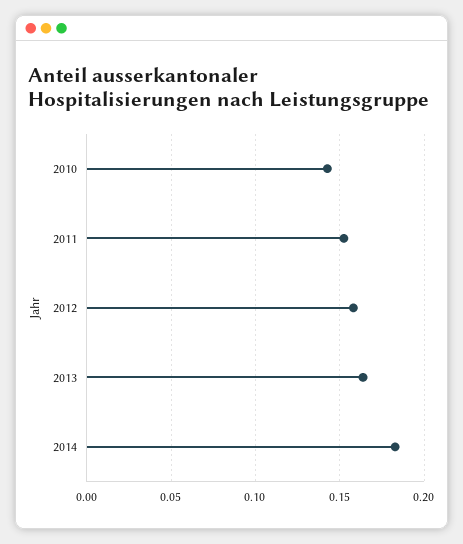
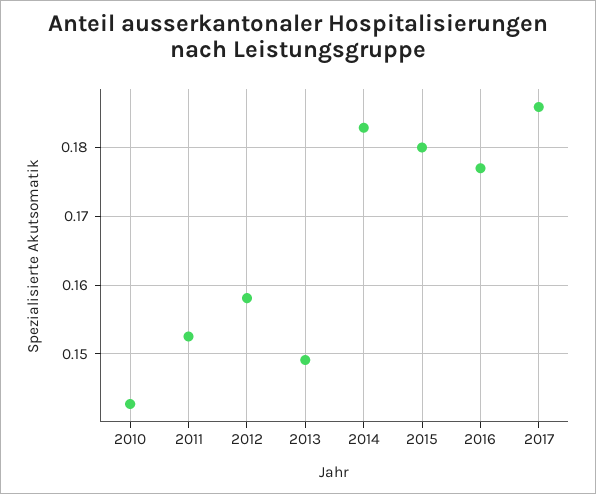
2013: 0.165 -> 0.149
2015: none -> 0.18
2016: none -> 0.177
2017: none -> 0.186

